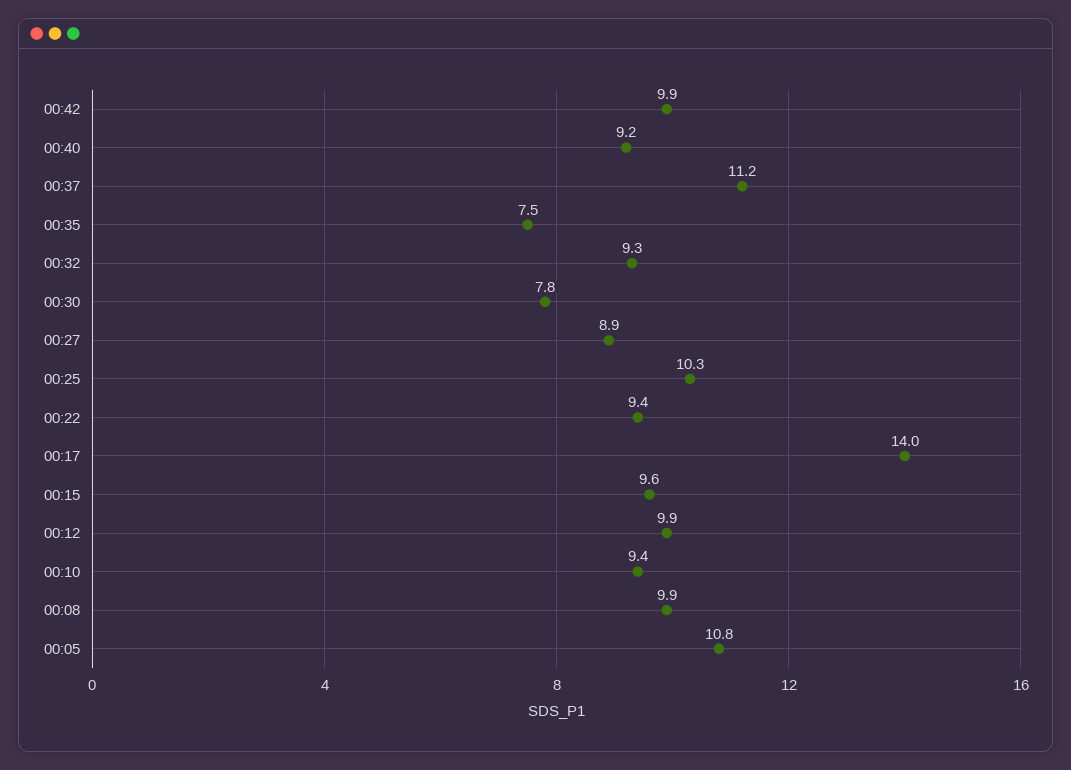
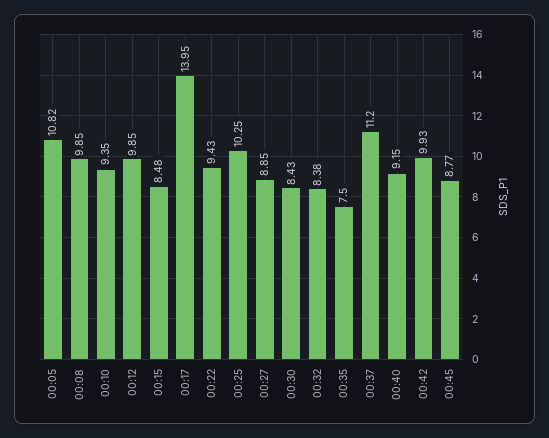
00:32: 9.3 -> 8.38
00:30: 7.8 -> 8.43
00:15: 9.6 -> 8.48
00:45: none -> 8.77

